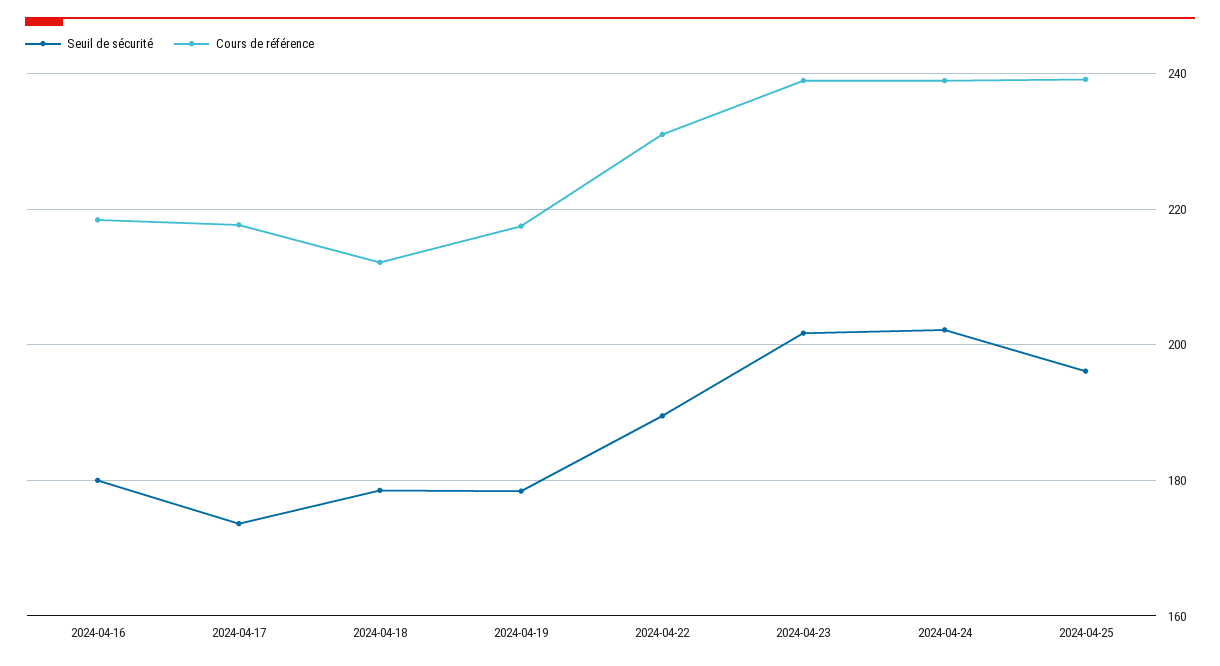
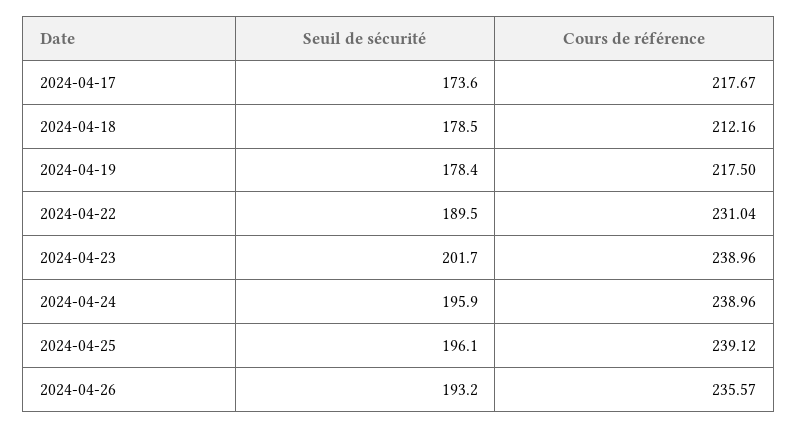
Seuil de sécurité, 2024-04-16: 180 -> none
Cours de référence, 2024-04-16: 218 -> none
Seuil de sécurité, 2024-04-24: 202 -> 195.9
Seuil de sécurité, 2024-04-26: none -> 193.2
Cours de référence, 2024-04-26: none -> 235.57

